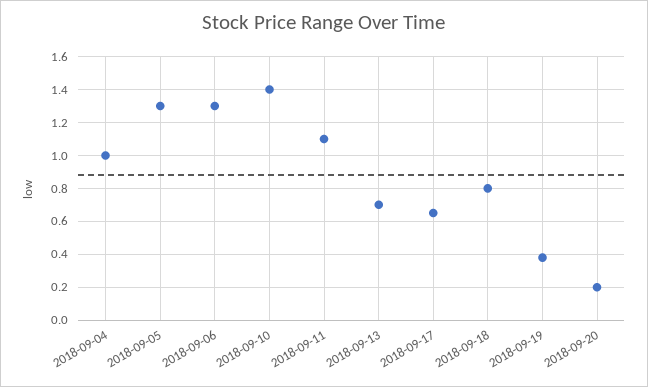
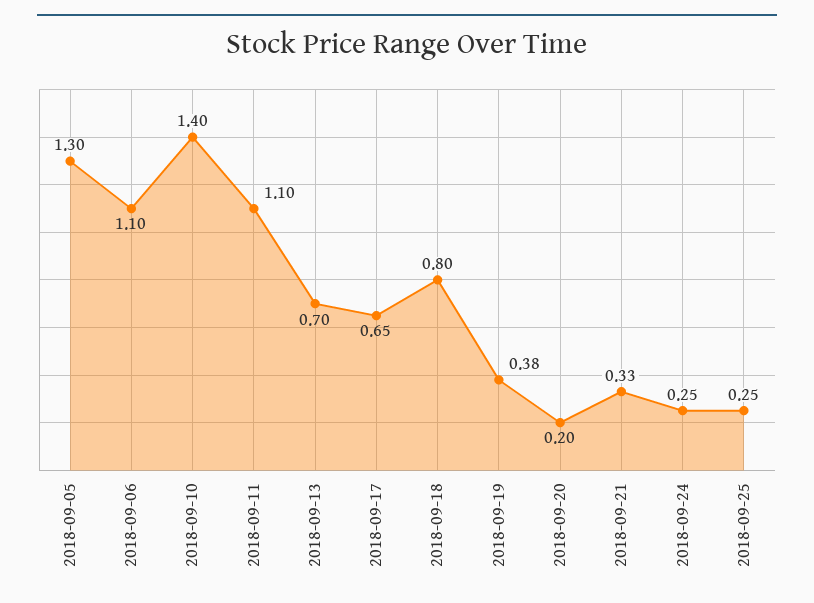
2018-09-04: 1 -> none
2018-09-06: 1.3 -> 1.1
2018-09-21: none -> 0.33
2018-09-24: none -> 0.25
2018-09-25: none -> 0.25

